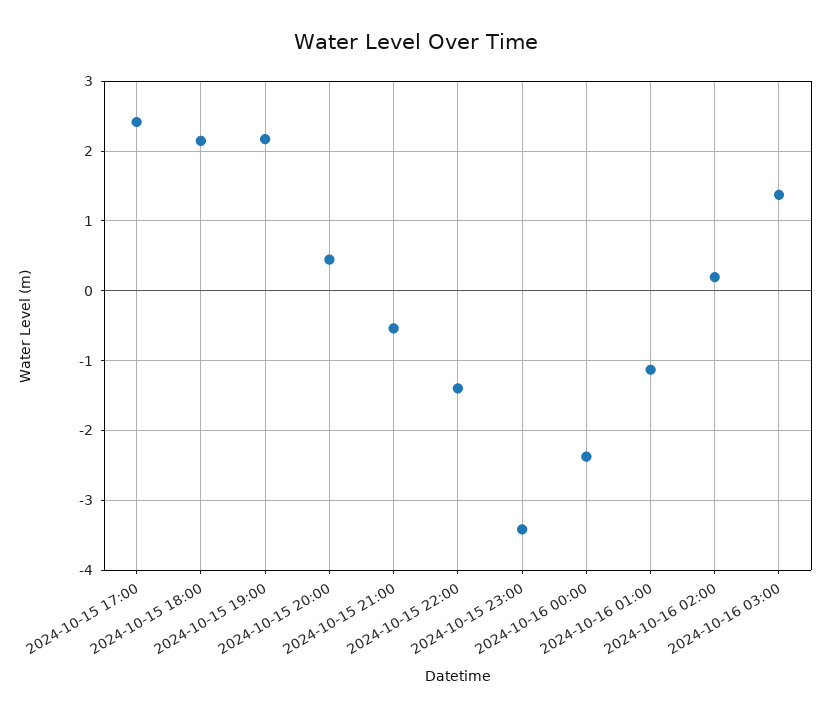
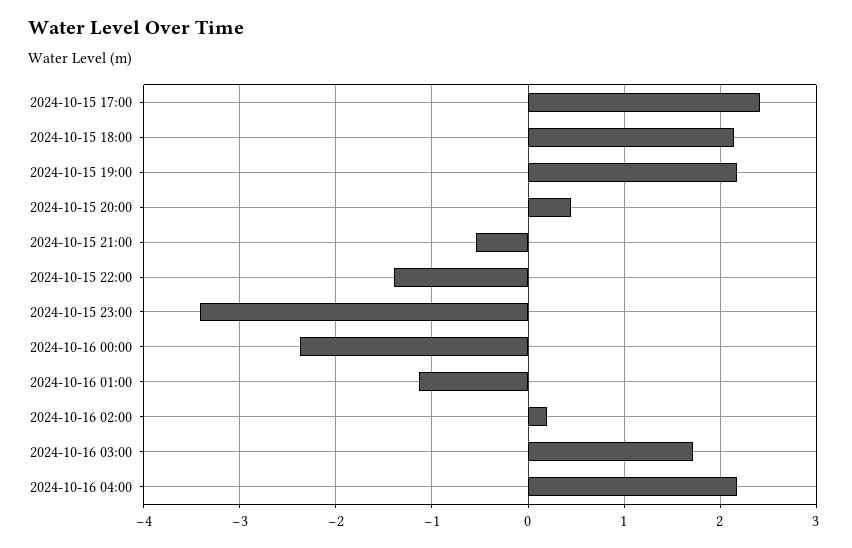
2024-10-16 03:00: 1.4 -> 1.7
2024-10-16 04:00: none -> 2.2

